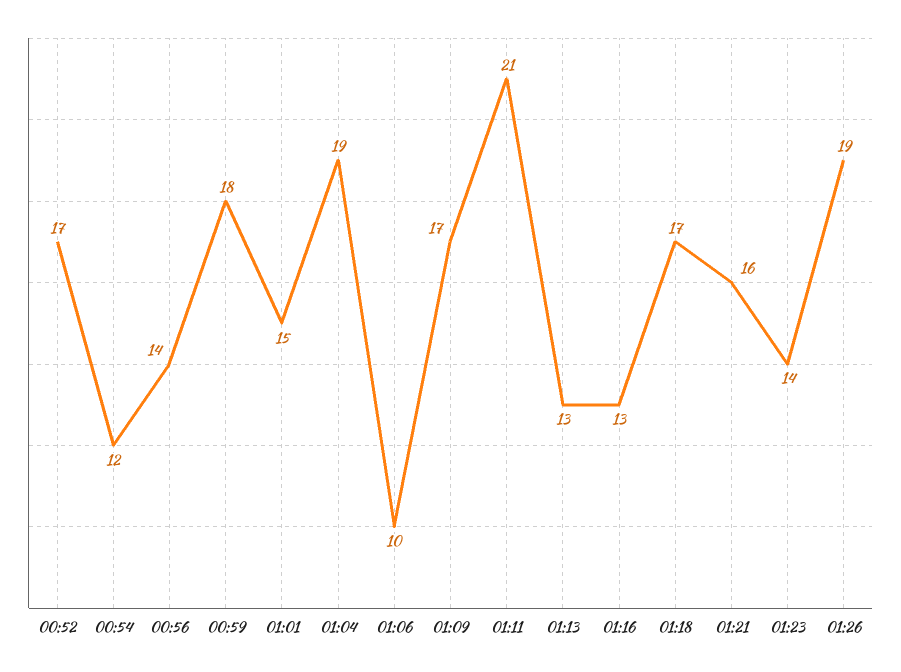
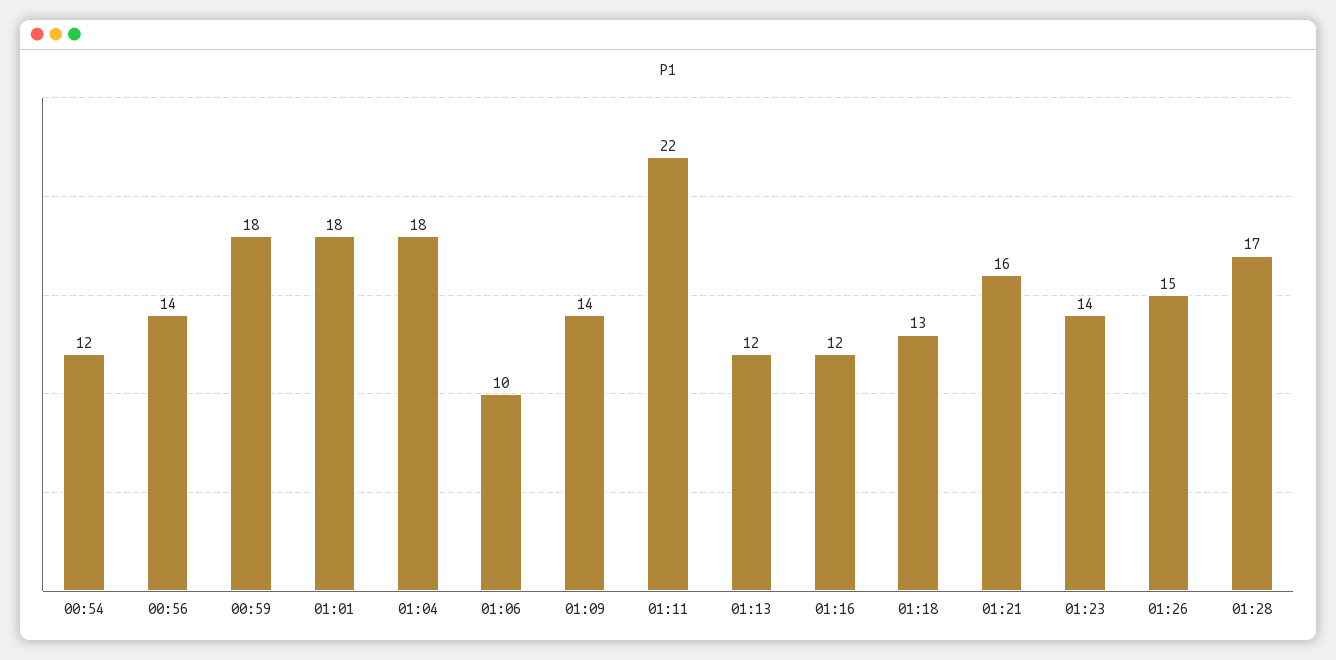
00:52: 17 -> none
01:01: 15 -> 18
01:04: 19 -> 18
01:09: 17 -> 14
01:11: 21 -> 22
01:13: 13 -> 12
01:16: 13 -> 12
01:18: 17 -> 13
01:26: 19 -> 15
01:28: none -> 17

